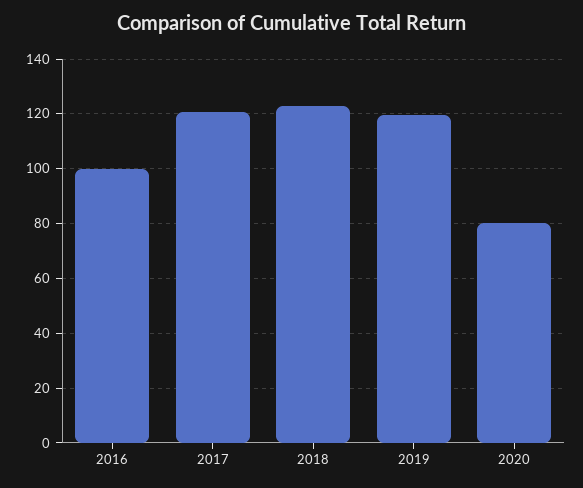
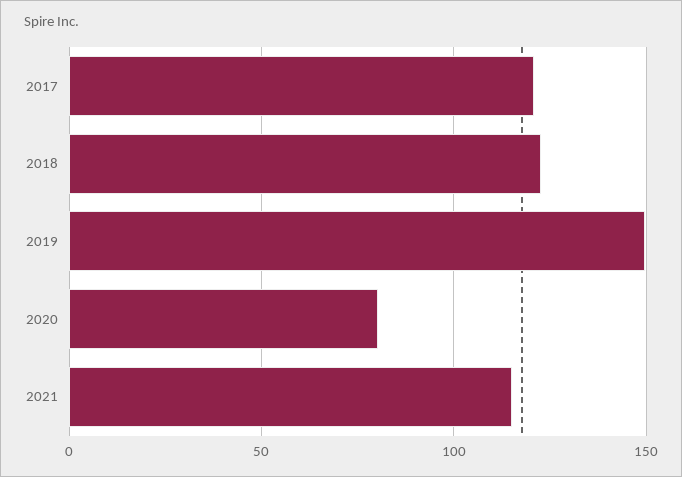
2016: 100 -> none
2019: 120 -> 150
2021: none -> 115

